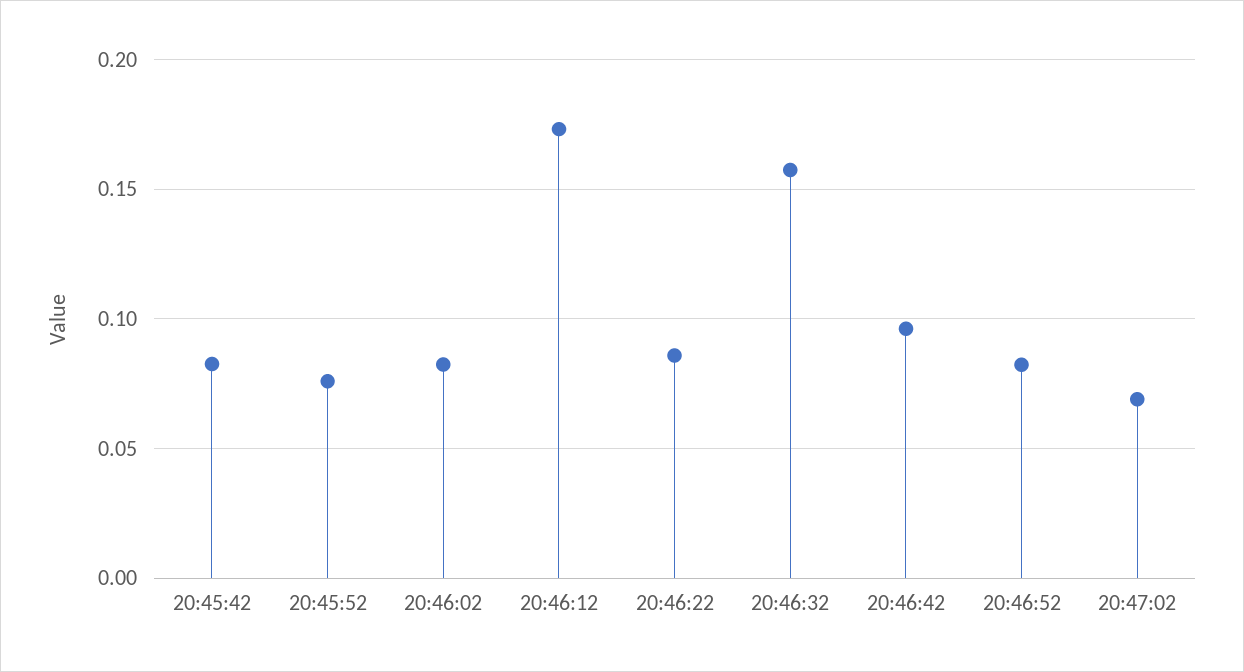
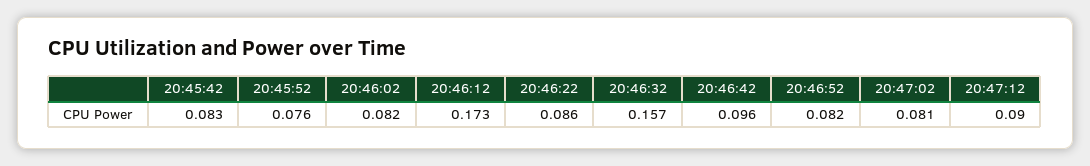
20:47:02: 0.07 -> 0.081
20:47:12: none -> 0.09

